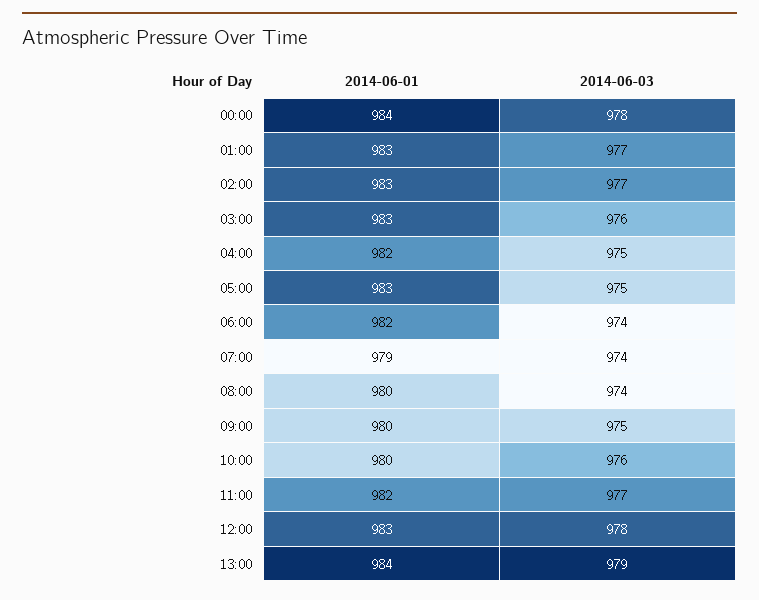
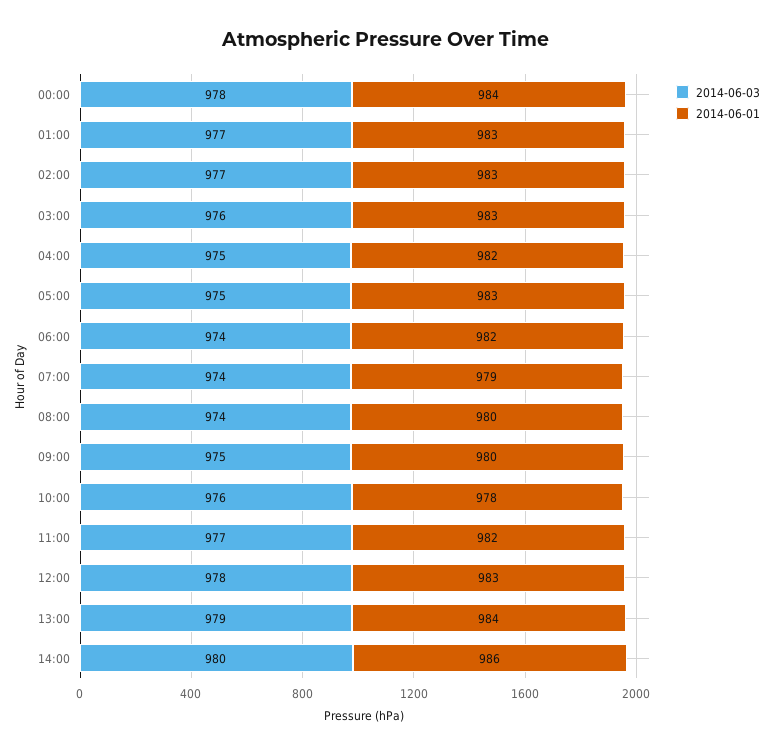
2014-06-01, 10:00: 980 -> 978
2014-06-03, 14:00: none -> 980
2014-06-01, 14:00: none -> 986

